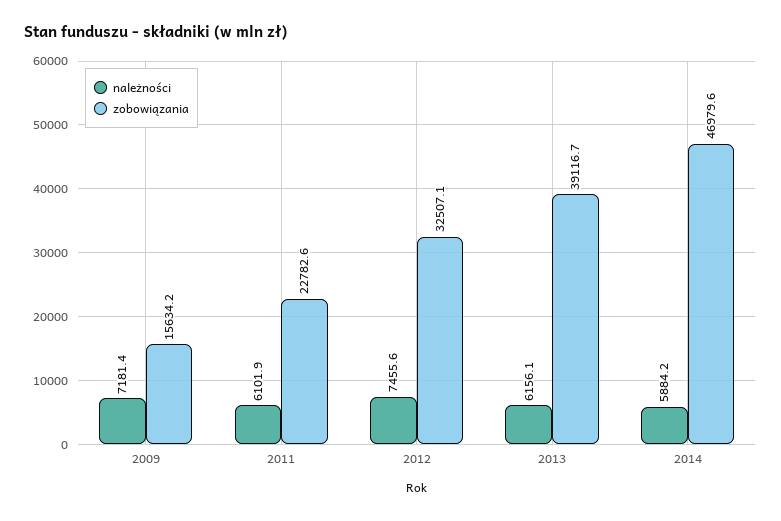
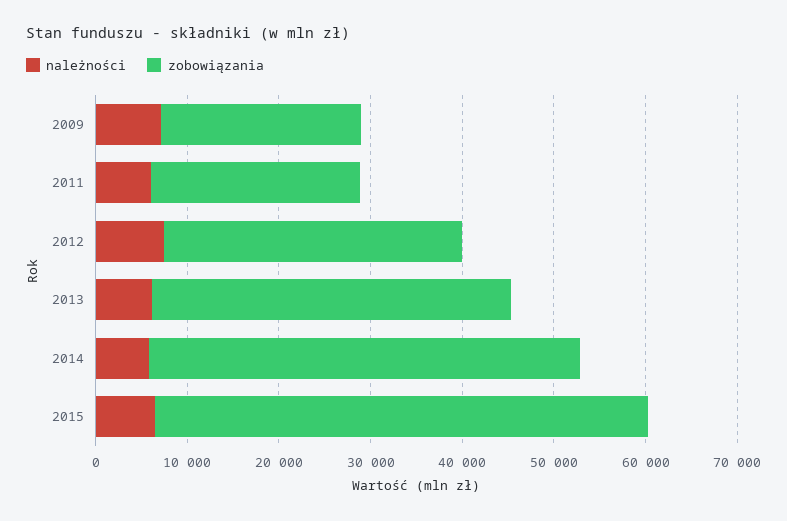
zobowiązania, 2009: 15634.2 -> 22000
należności, 2015: none -> 6000
zobowiązania, 2015: none -> 54000

